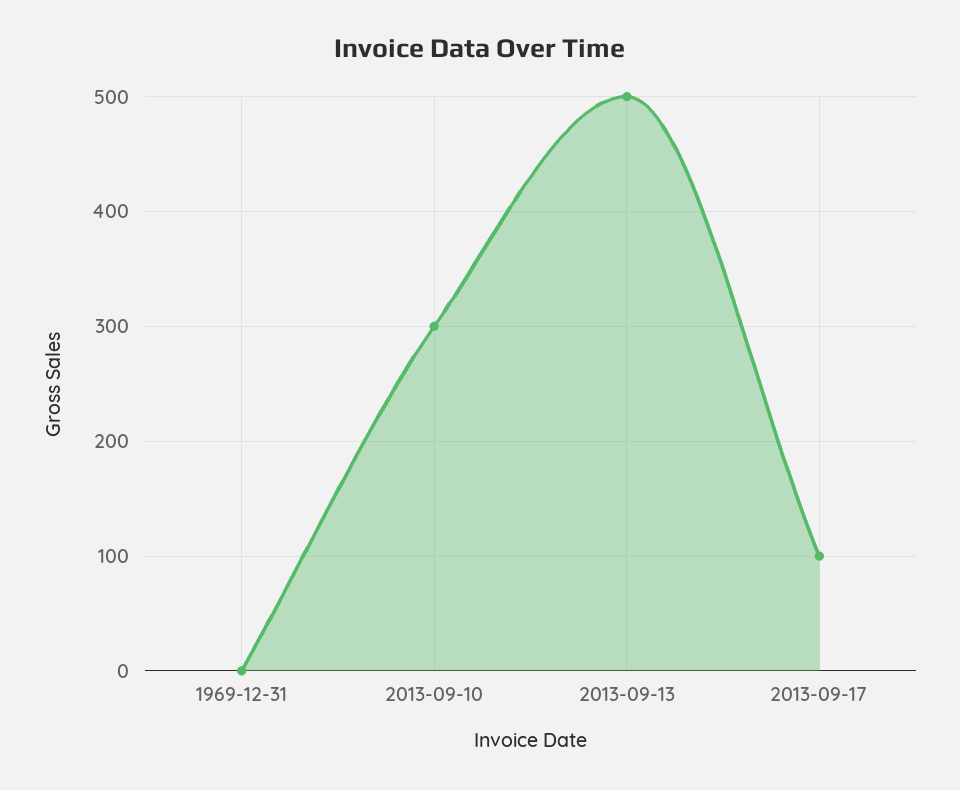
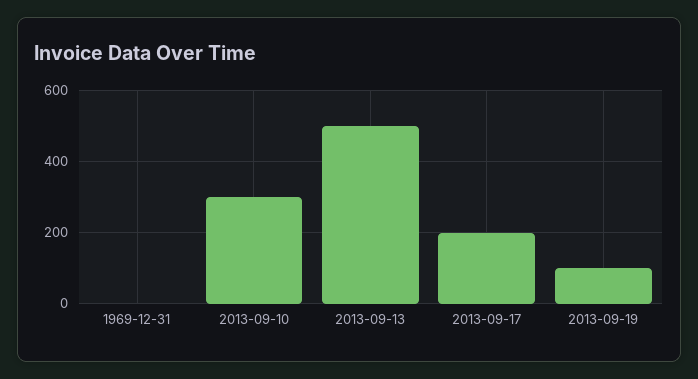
2013-09-17: 100 -> 200
2013-09-19: none -> 100

